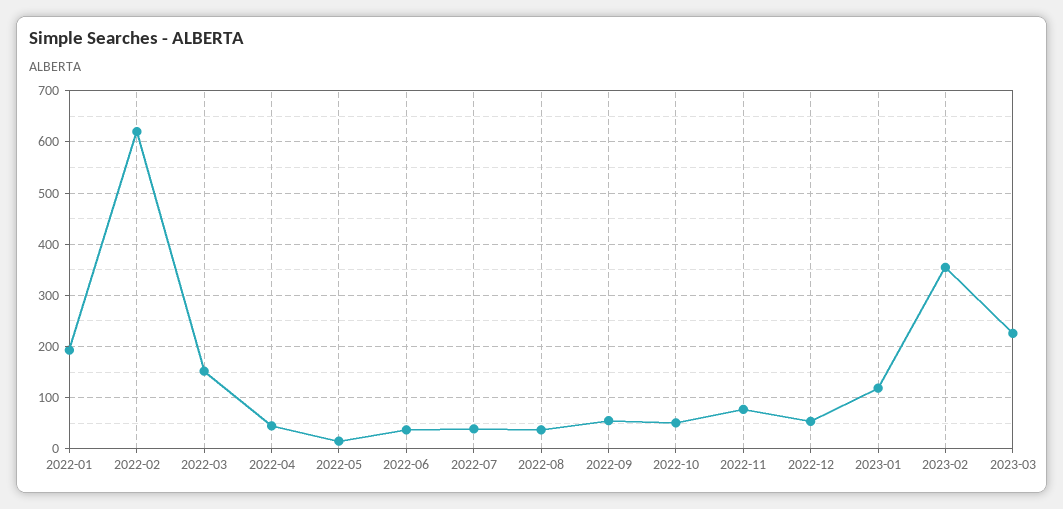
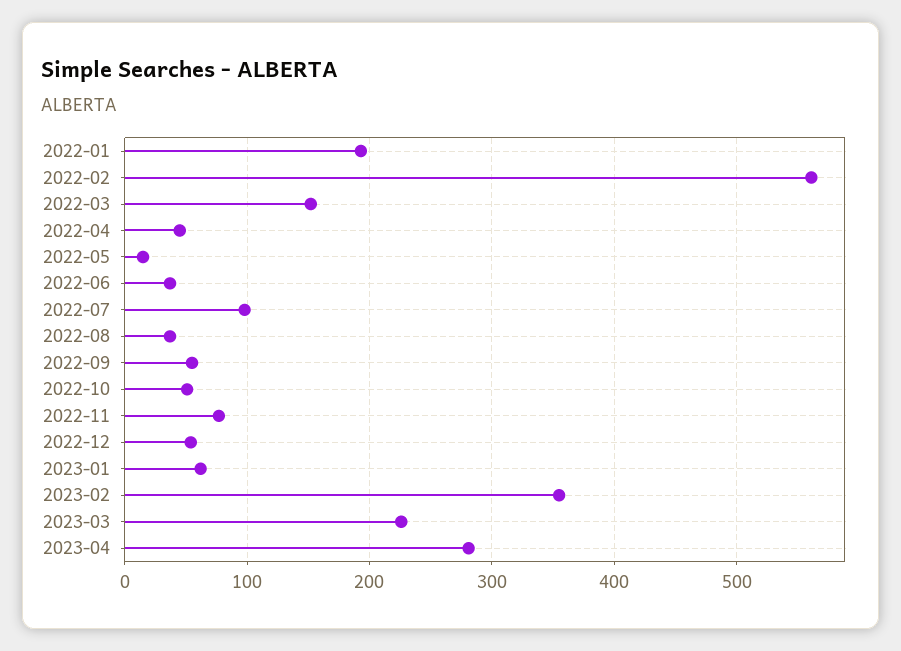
2022-02: 620 -> 560
2022-07: 40 -> 100
2023-01: 120 -> 60
2023-04: none -> 280

